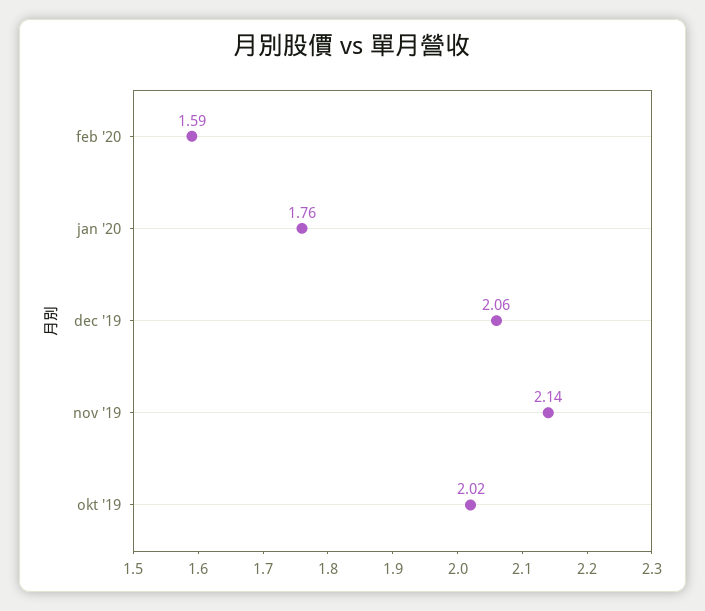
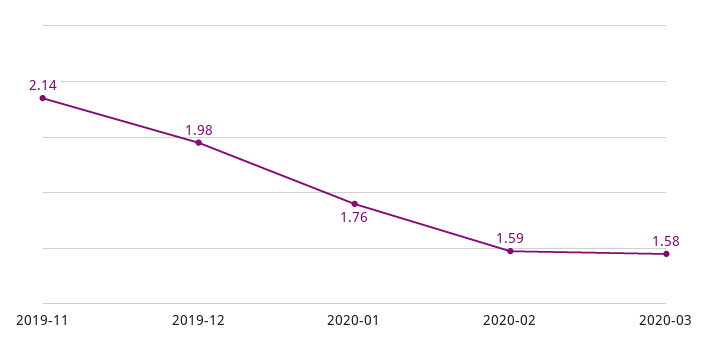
dec '19: 2.06 -> 1.98
okt '19: 2.02 -> none
2020-03: none -> 1.58

